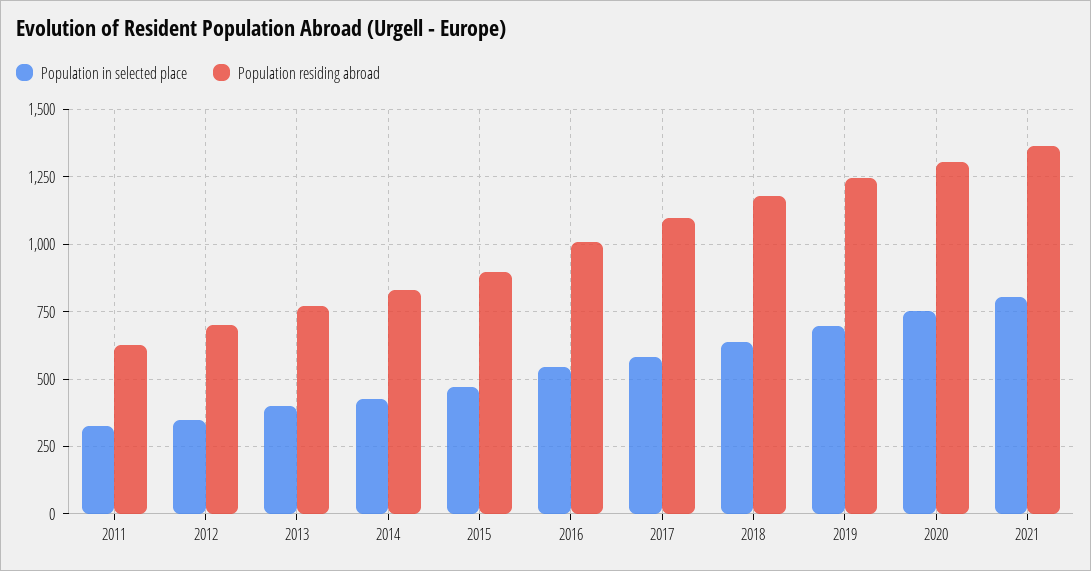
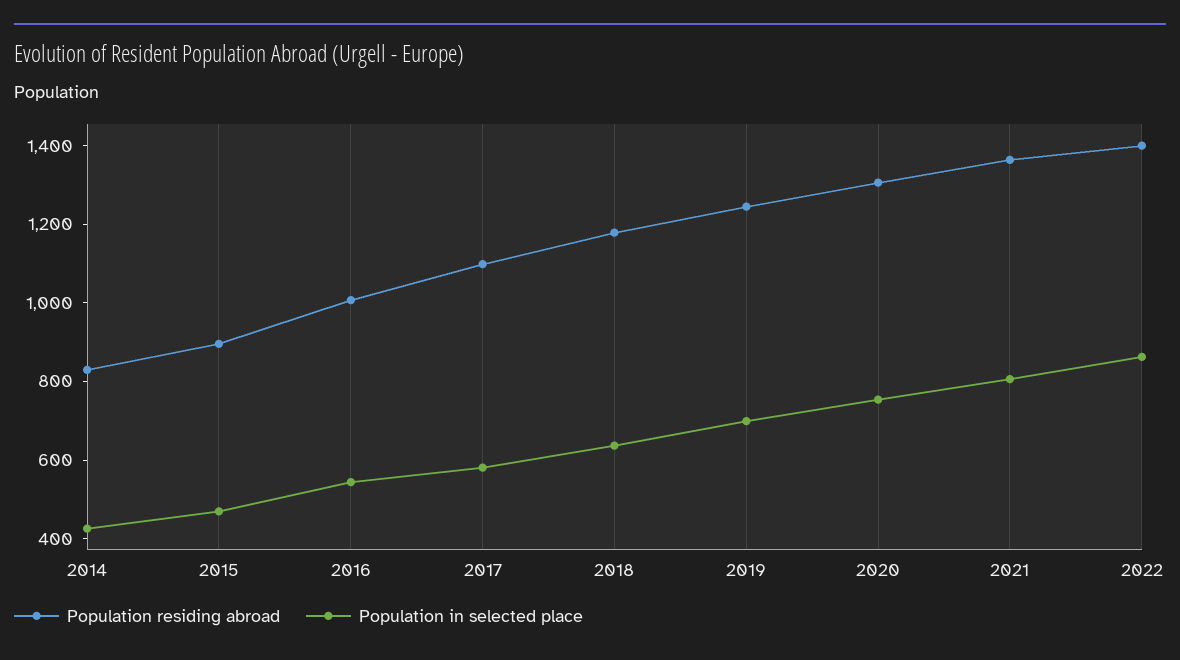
Population in selected place, 2011: 325 -> none
Population residing abroad, 2011: 625 -> none
Population in selected place, 2012: 350 -> none
Population residing abroad, 2012: 700 -> none
Population in selected place, 2013: 400 -> none
Population residing abroad, 2013: 775 -> none
Population residing abroad, 2022: none -> 1400
Population in selected place, 2022: none -> 850

